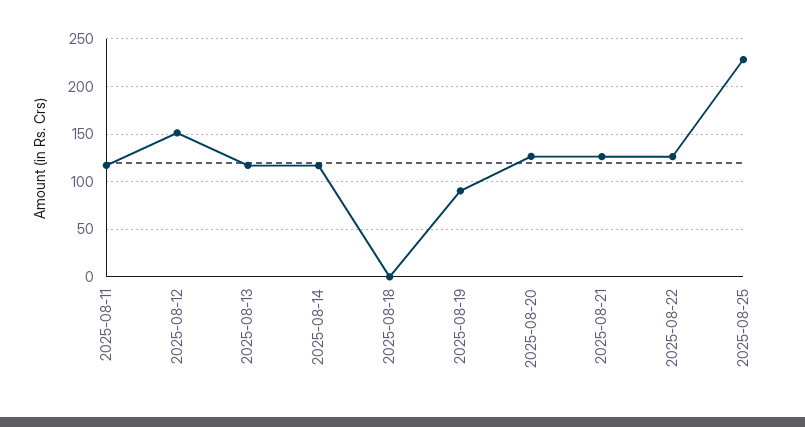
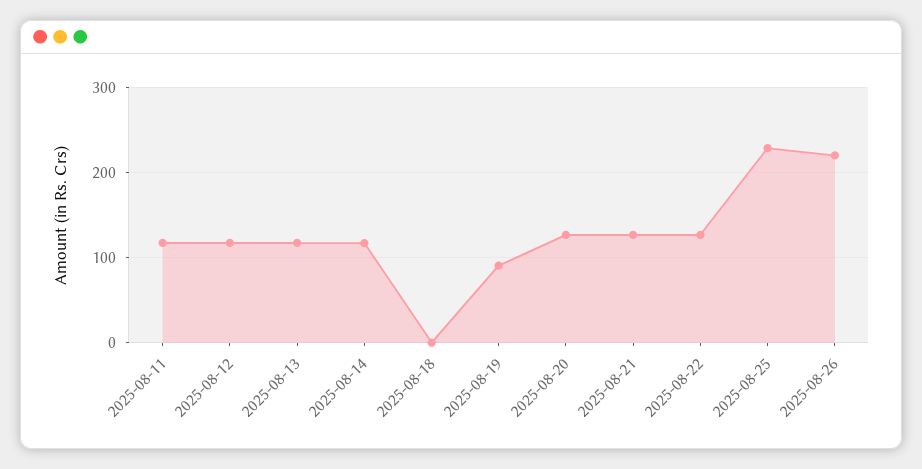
2025-08-12: 150 -> 120
2025-08-26: none -> 220

